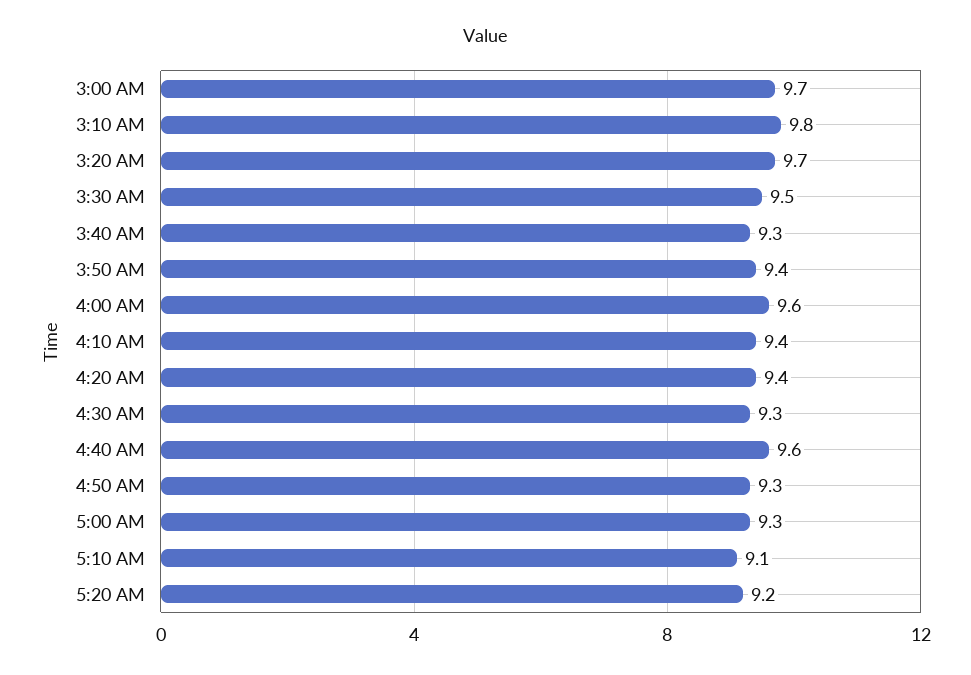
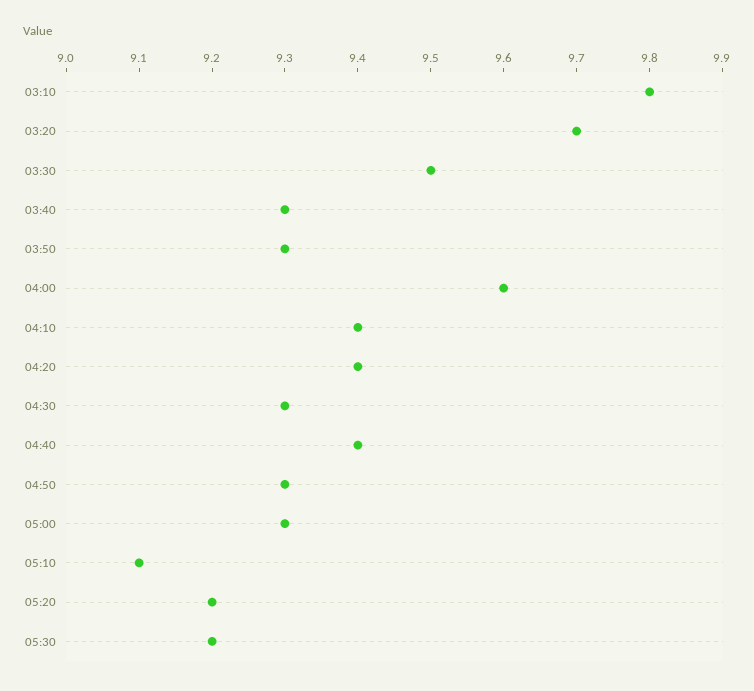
3:00 AM: 9.7 -> none
3:50 AM: 9.4 -> 9.3
4:40 AM: 9.6 -> 9.4
05:30: none -> 9.2

